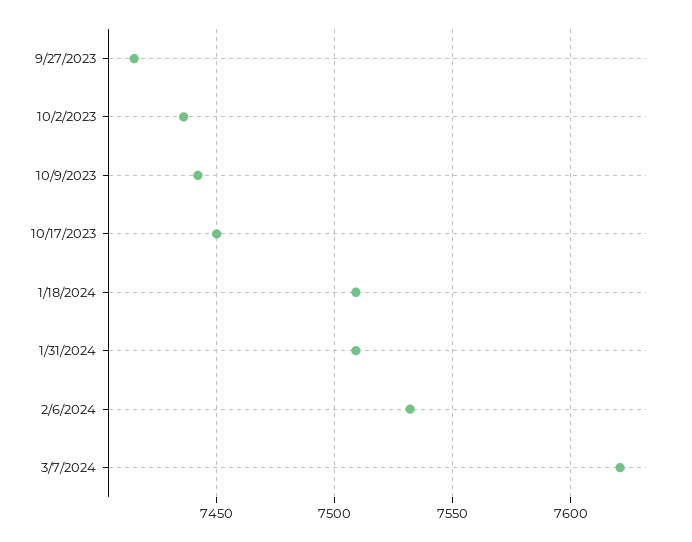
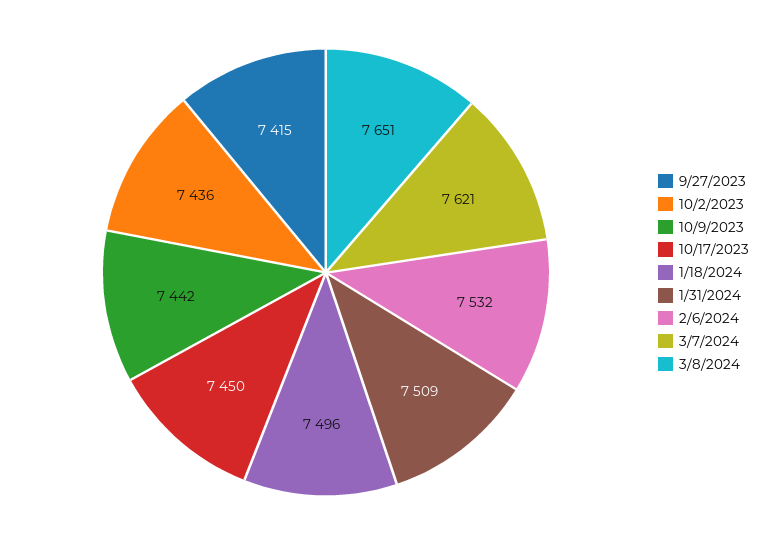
1/18/2024: 7510 -> 7496
3/8/2024: none -> 7651

